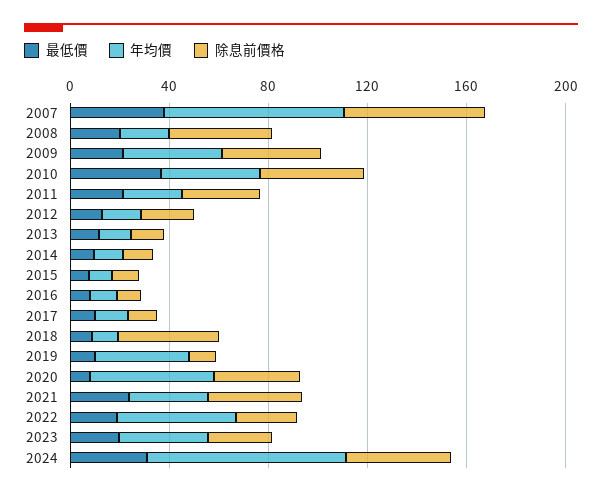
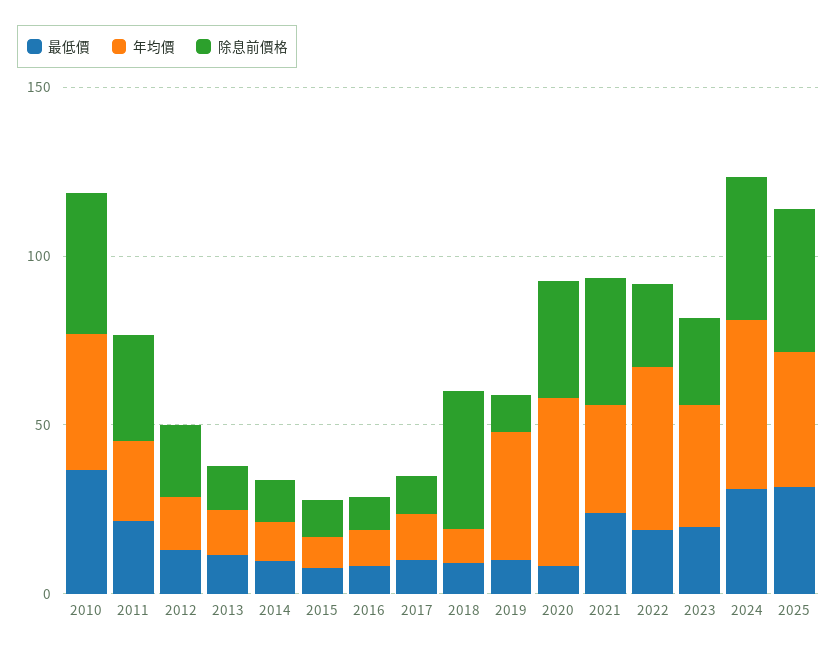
最低價, 2007: 40 -> none
年均價, 2007: 70 -> none
除息前價格, 2007: 60 -> none
最低價, 2008: 20 -> none
年均價, 2008: 20 -> none
除息前價格, 2008: 40 -> none
最低價, 2009: 20 -> none
年均價, 2009: 40 -> none
除息前價格, 2009: 40 -> none
年均價, 2024: 80 -> 50
最低價, 2025: none -> 30
年均價, 2025: none -> 40
除息前價格, 2025: none -> 40

